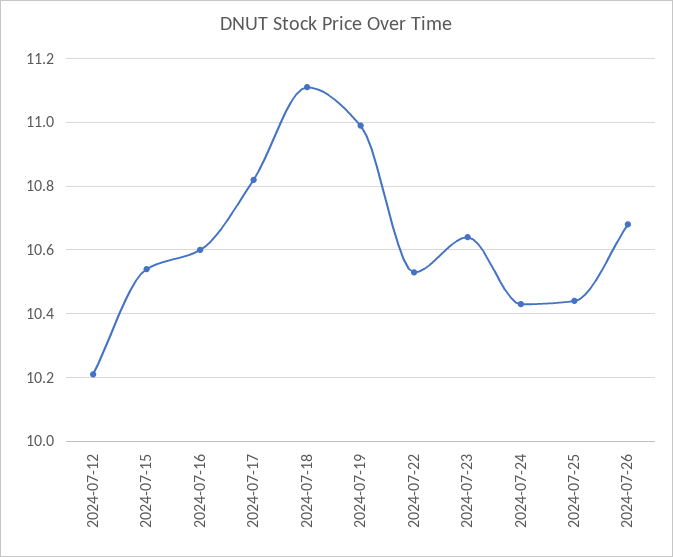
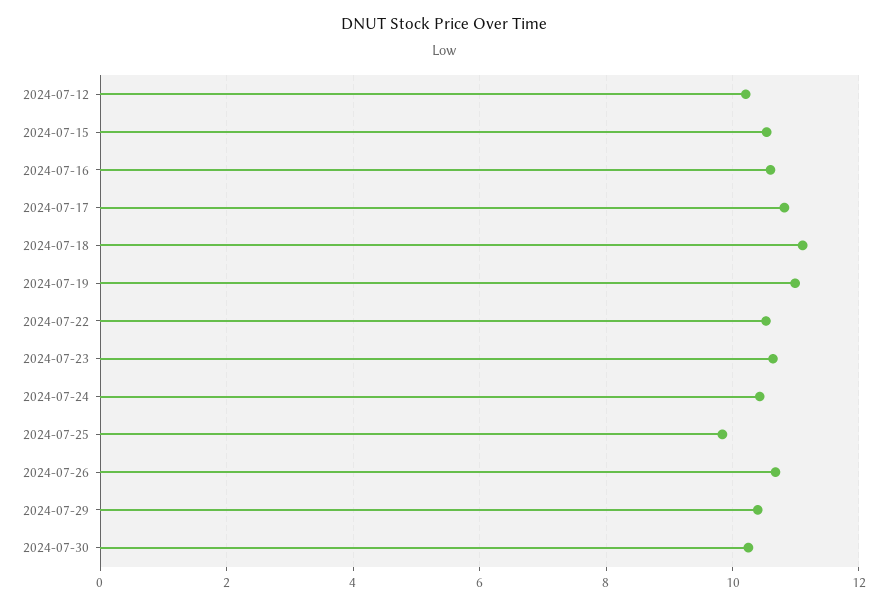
2024-07-25: 10.45 -> 9.8
2024-07-29: none -> 10.4
2024-07-30: none -> 10.2

